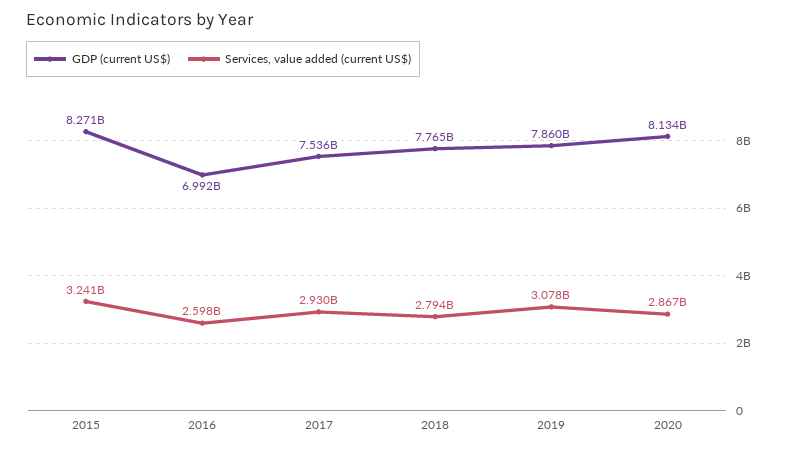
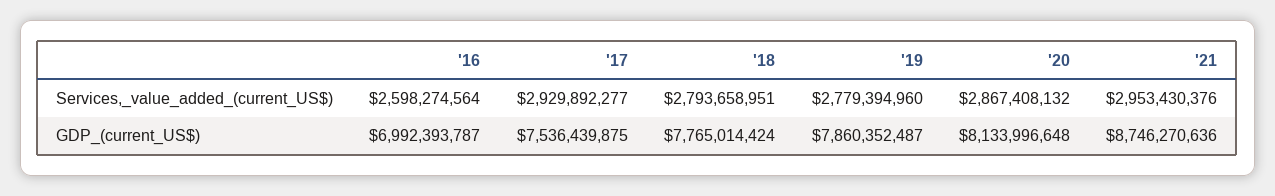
GDP (current US$), 2015: 8271000000 -> none
Services, value added (current US$), 2015: 3241000000 -> none
Services, value added (current US$), 2019: 3078000000 -> 2779394960
Services, value added (current US$), '21: none -> 2953430376
GDP (current US$), '21: none -> 8746270636

